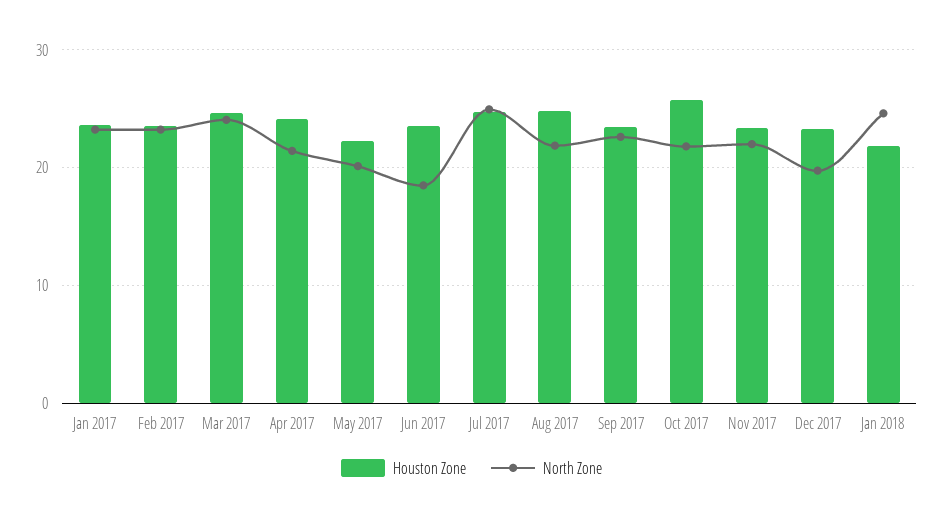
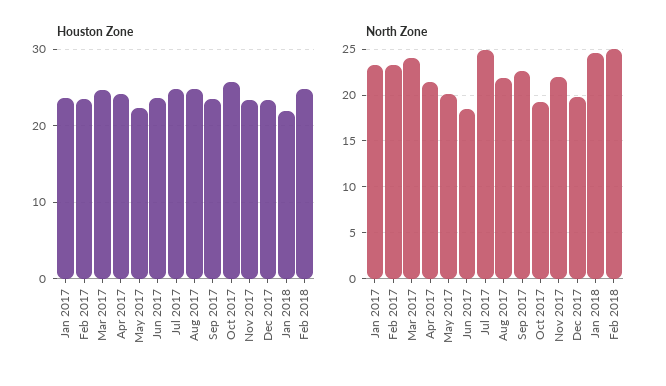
North Zone, Oct 2017: 22 -> 19
Houston Zone, Feb 2018: none -> 25
North Zone, Feb 2018: none -> 25

